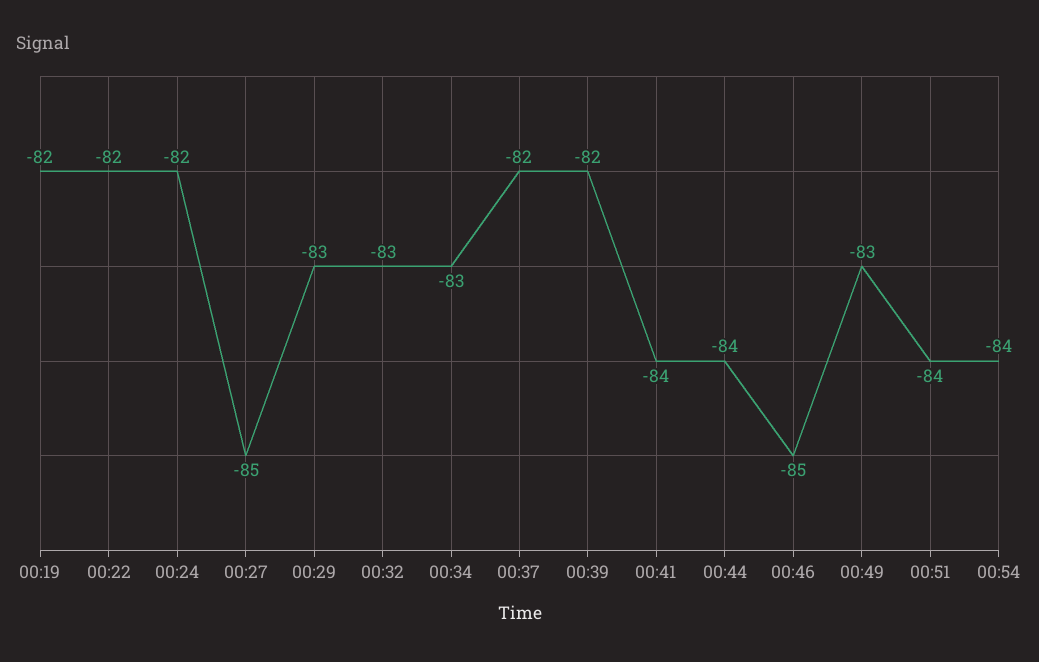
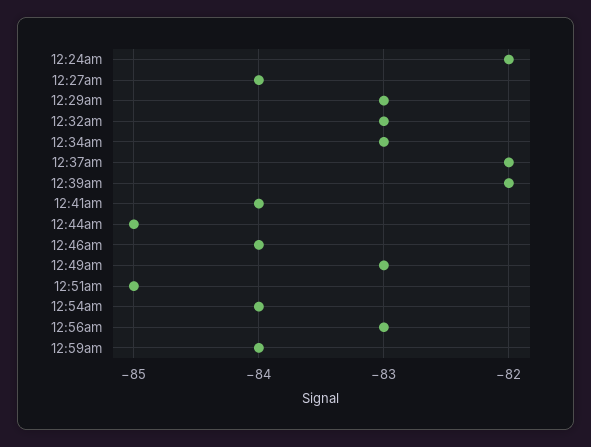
00:19: -82 -> none
00:22: -82 -> none
00:27: -85 -> -84
00:44: -84 -> -85
00:46: -85 -> -84
00:51: -84 -> -85
12:56am: none -> -83
12:59am: none -> -84

